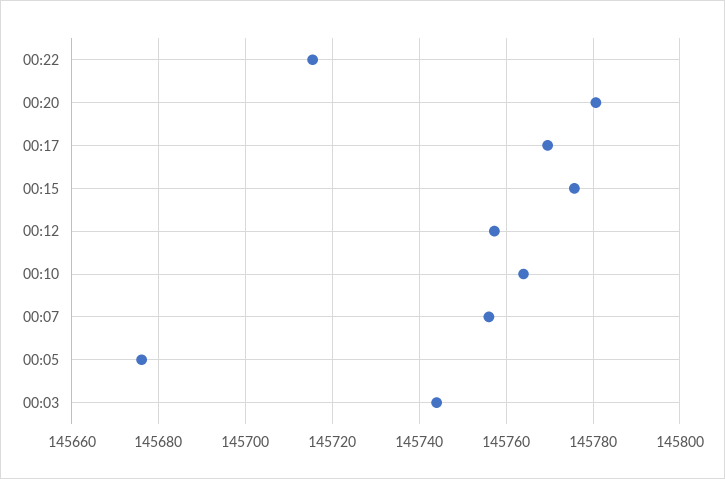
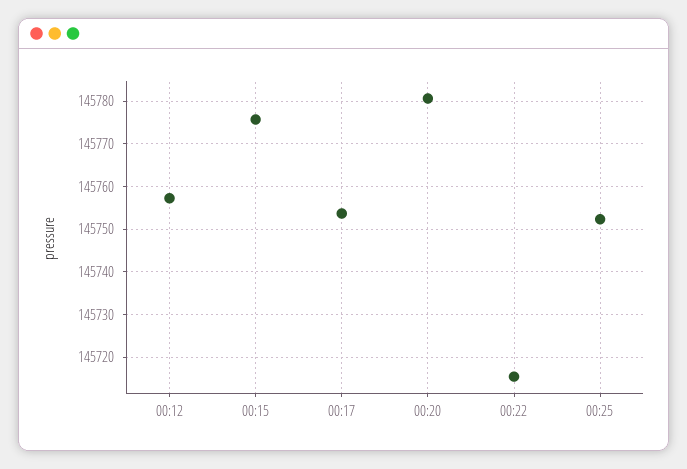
00:17: 145770 -> 145754
00:10: 145764 -> none
00:07: 145756 -> none
00:05: 145676 -> none
00:03: 145744 -> none
00:25: none -> 145752

